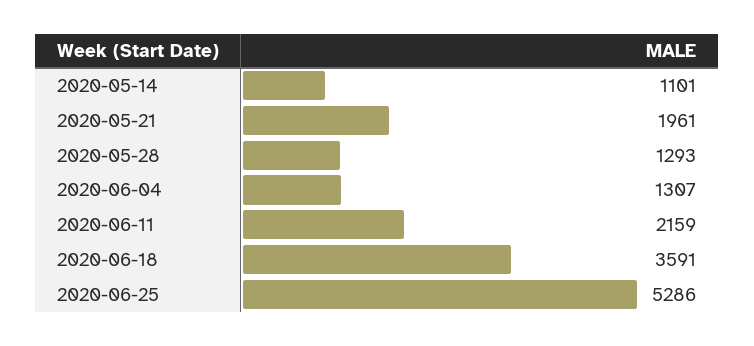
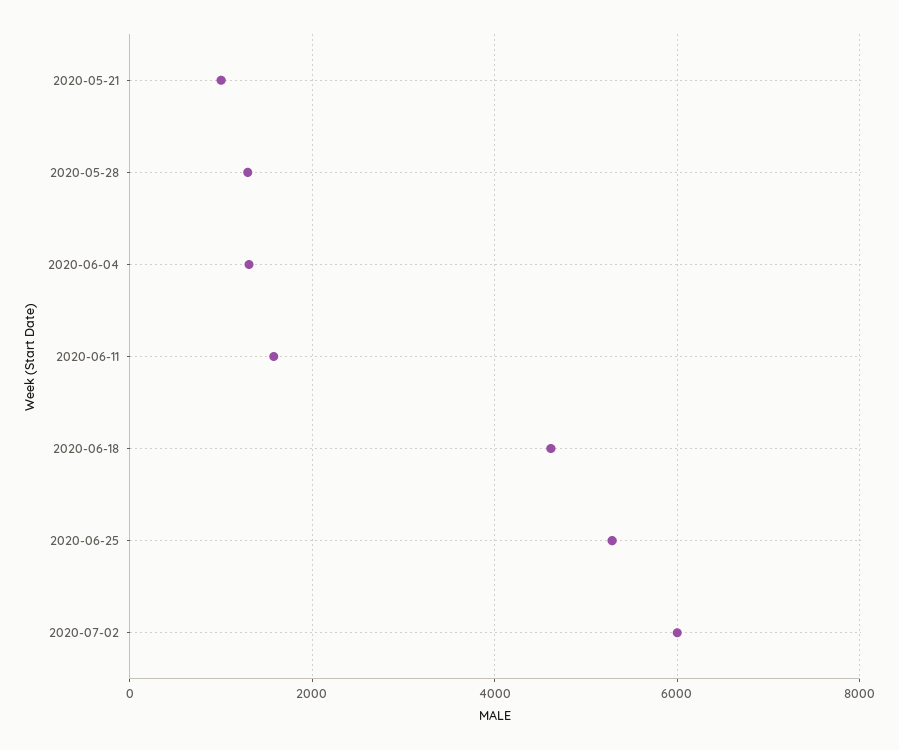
2020-05-14: 1101 -> none
2020-05-21: 1961 -> 1000
2020-06-11: 2159 -> 1600
2020-06-18: 3591 -> 4600
2020-07-02: none -> 6000

